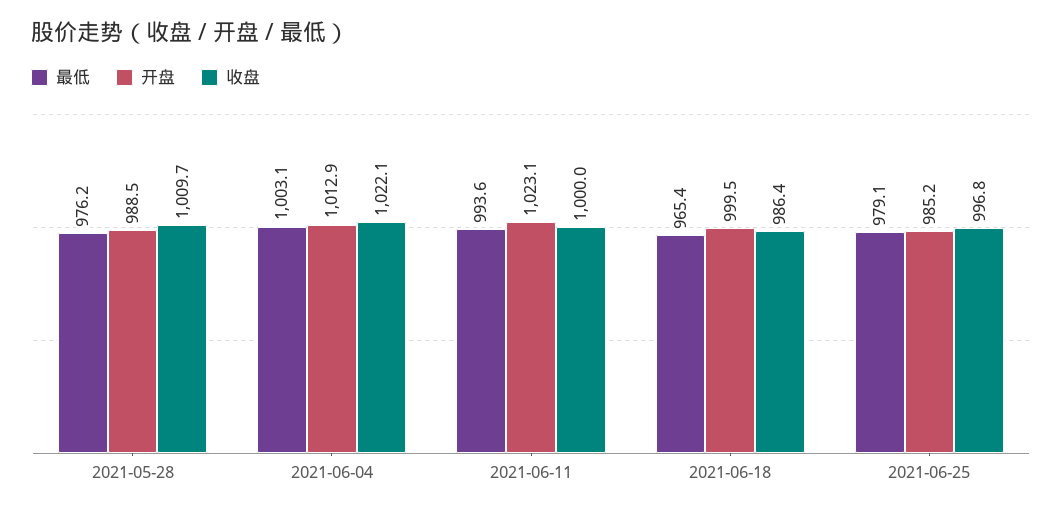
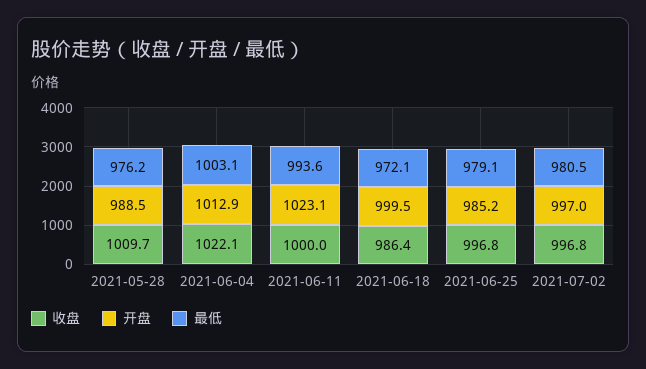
最低, 2021-06-18: 965.4 -> 972.1
收盘, 2021-07-02: none -> 996.8
开盘, 2021-07-02: none -> 997
最低, 2021-07-02: none -> 980.5

